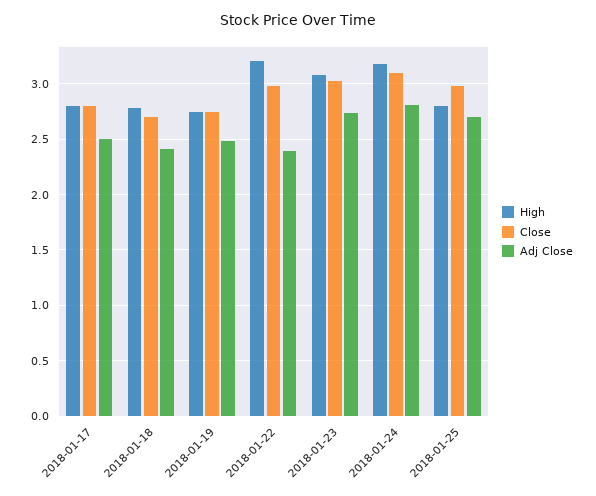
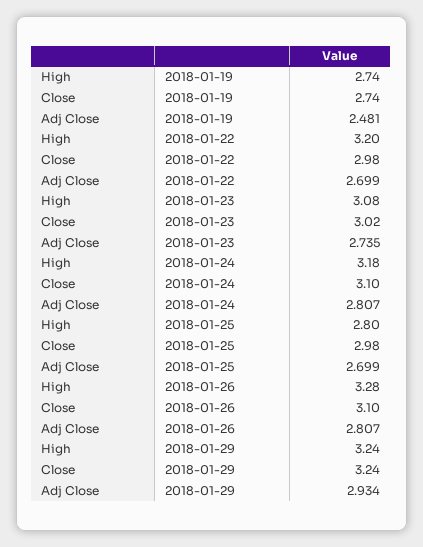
High, 2018-01-17: 2.8 -> none
Close, 2018-01-17: 2.8 -> none
Adj Close, 2018-01-17: 2.5 -> none
High, 2018-01-18: 2.8 -> none
Close, 2018-01-18: 2.7 -> none
Adj Close, 2018-01-18: 2.4 -> none
Adj Close, 2018-01-22: 2.4 -> 2.699
High, 2018-01-26: none -> 3.28
Close, 2018-01-26: none -> 3.1
Adj Close, 2018-01-26: none -> 2.807
High, 2018-01-29: none -> 3.24
Close, 2018-01-29: none -> 3.24
Adj Close, 2018-01-29: none -> 2.934

